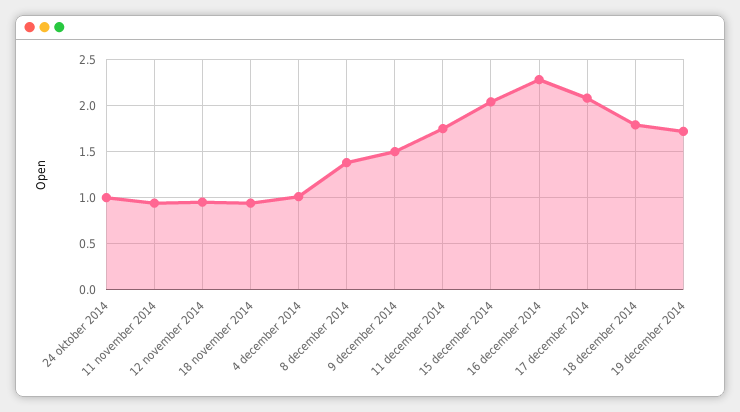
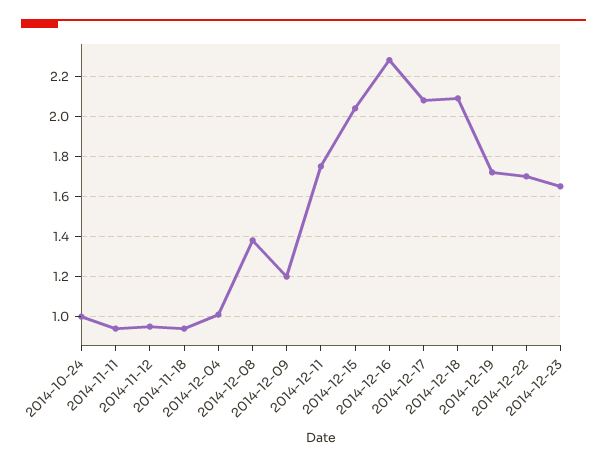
9 december 2014: 1.5 -> 1.2
18 december 2014: 1.8 -> 2.1
2014-12-22: none -> 1.7
2014-12-23: none -> 1.65

